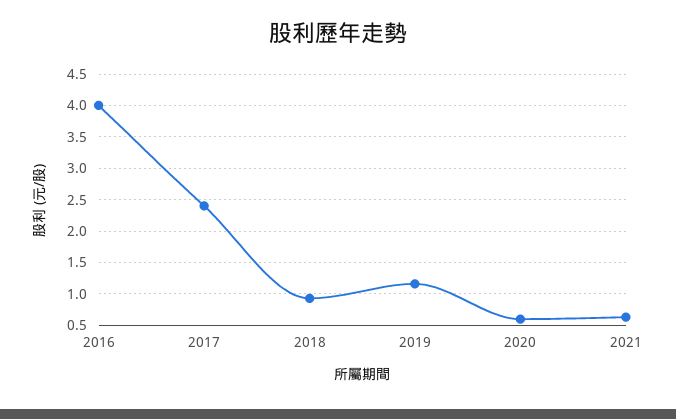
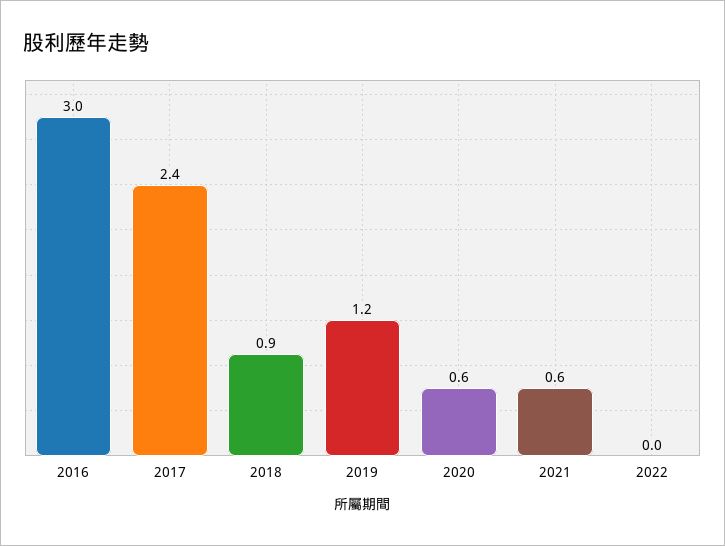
2016: 4 -> 3
2022: none -> 0

